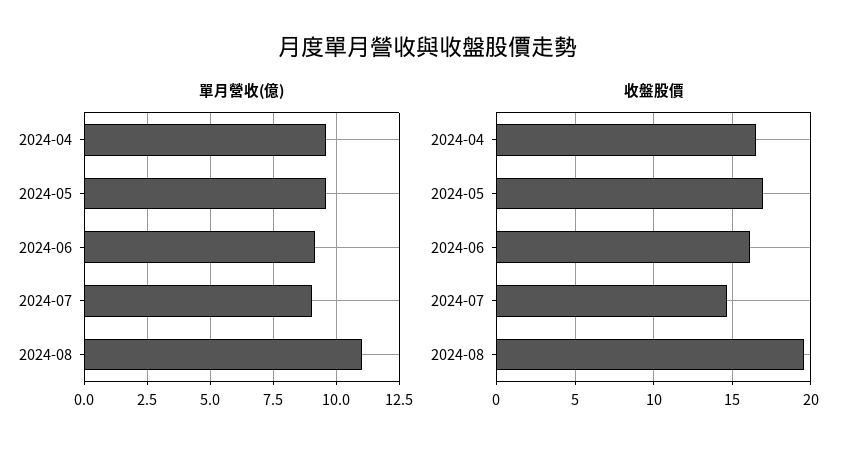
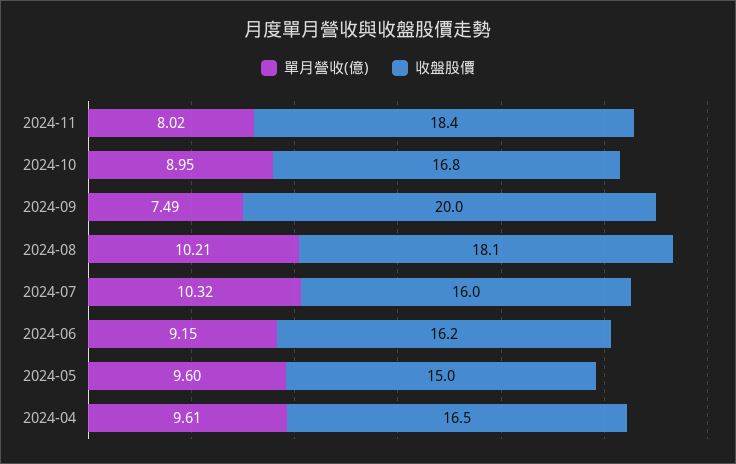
單月營收(億), 2024-07: 9 -> 10.32
單月營收(億), 2024-08: 11 -> 10.21
收盤股價, 2024-05: 17 -> 15
收盤股價, 2024-07: 14.5 -> 16
收盤股價, 2024-08: 19.5 -> 18.1
單月營收(億), 2024-11: none -> 8.02
收盤股價, 2024-11: none -> 18.4
單月營收(億), 2024-10: none -> 8.95
收盤股價, 2024-10: none -> 16.8
單月營收(億), 2024-09: none -> 7.49
收盤股價, 2024-09: none -> 20

